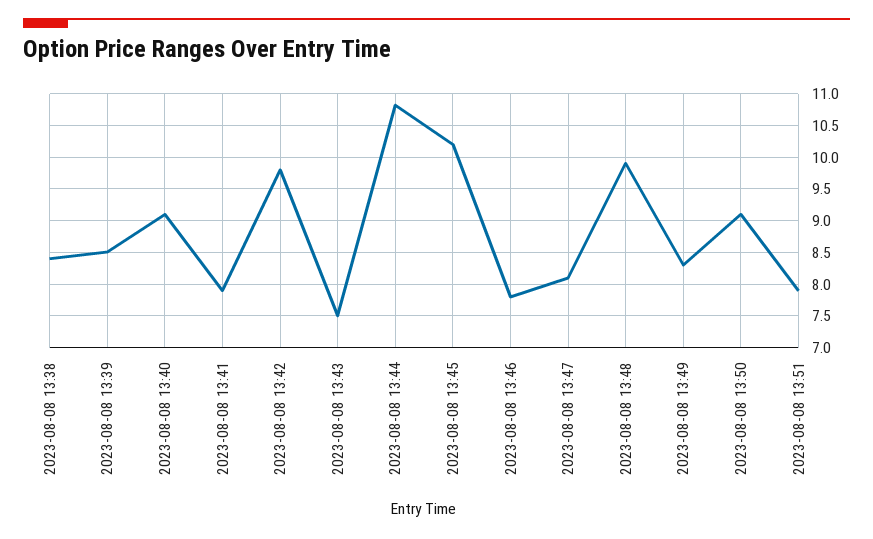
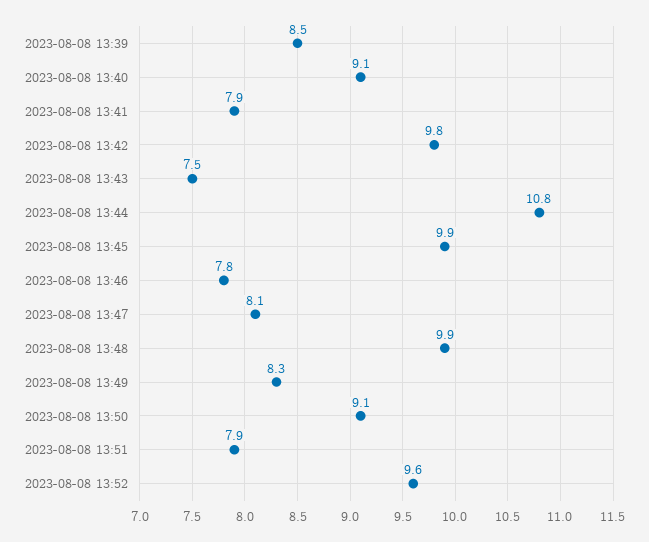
2023-08-08 13:38: 8.4 -> none
2023-08-08 13:45: 10.2 -> 9.9
2023-08-08 13:52: none -> 9.6

